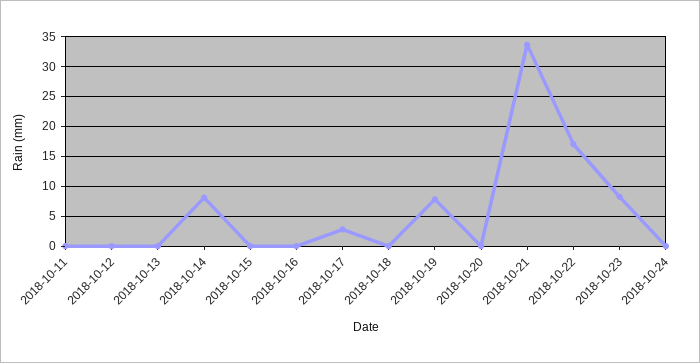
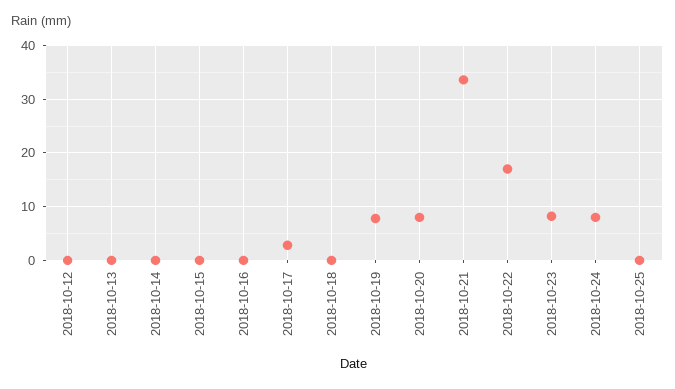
2018-10-11: 0 -> none
2018-10-14: 7.5 -> 0
2018-10-20: 0 -> 8
2018-10-24: 0 -> 8
2018-10-25: none -> 0

